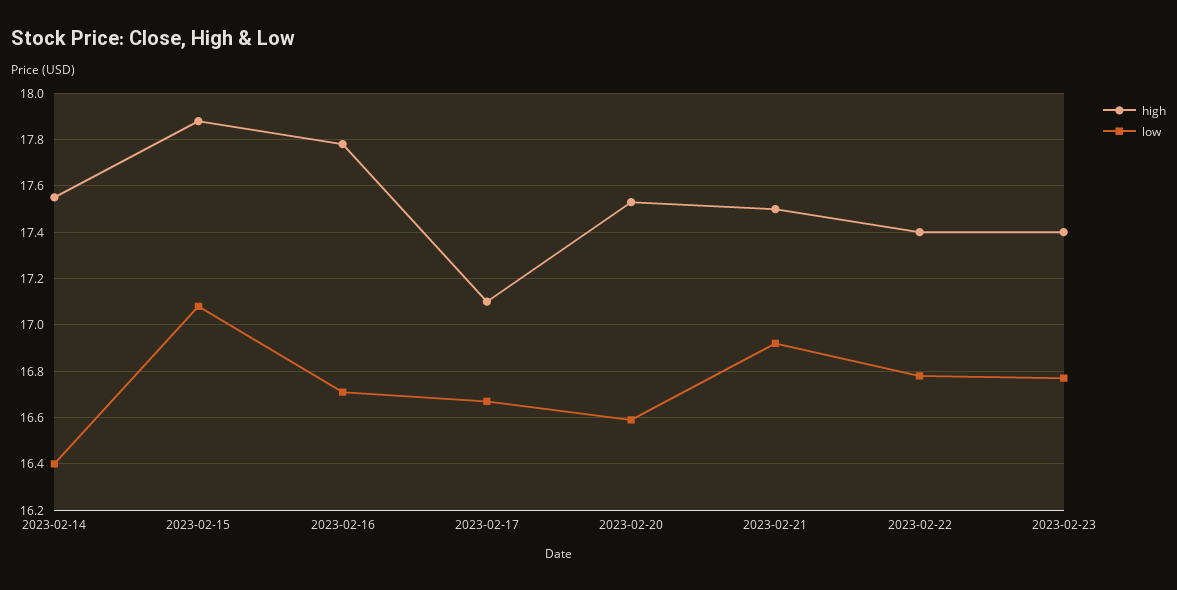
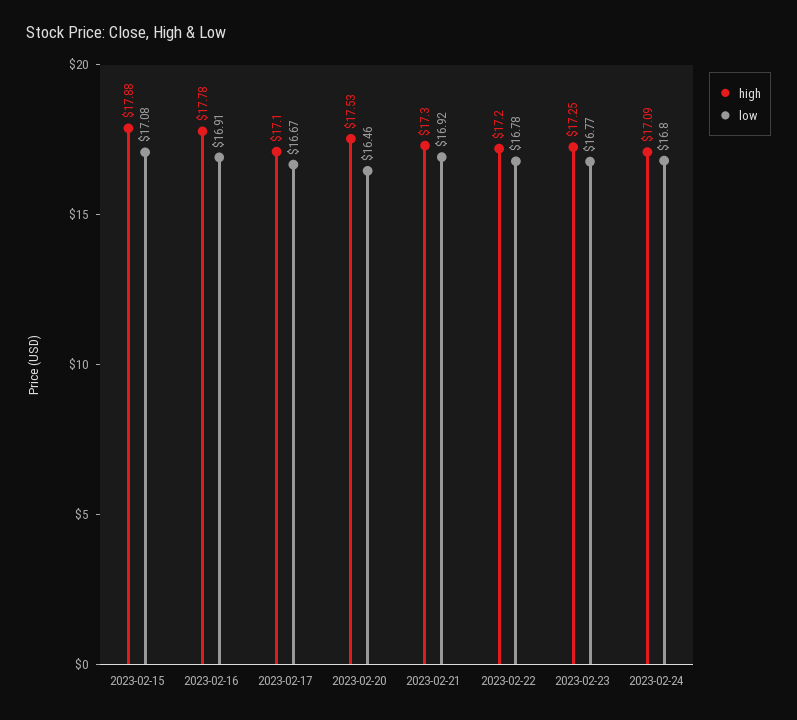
high, 2023-02-14: 17.55 -> none
low, 2023-02-14: 16.4 -> none
low, 2023-02-16: 16.7 -> 16.91
low, 2023-02-20: 16.6 -> 16.46
high, 2023-02-21: 17.5 -> 17.3
high, 2023-02-22: 17.4 -> 17.2
high, 2023-02-23: 17.4 -> 17.25
high, 2023-02-24: none -> 17.09
low, 2023-02-24: none -> 16.8

